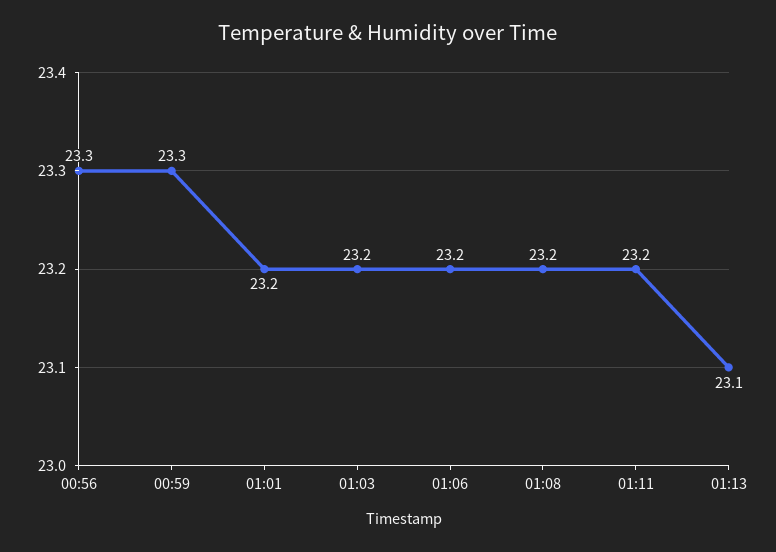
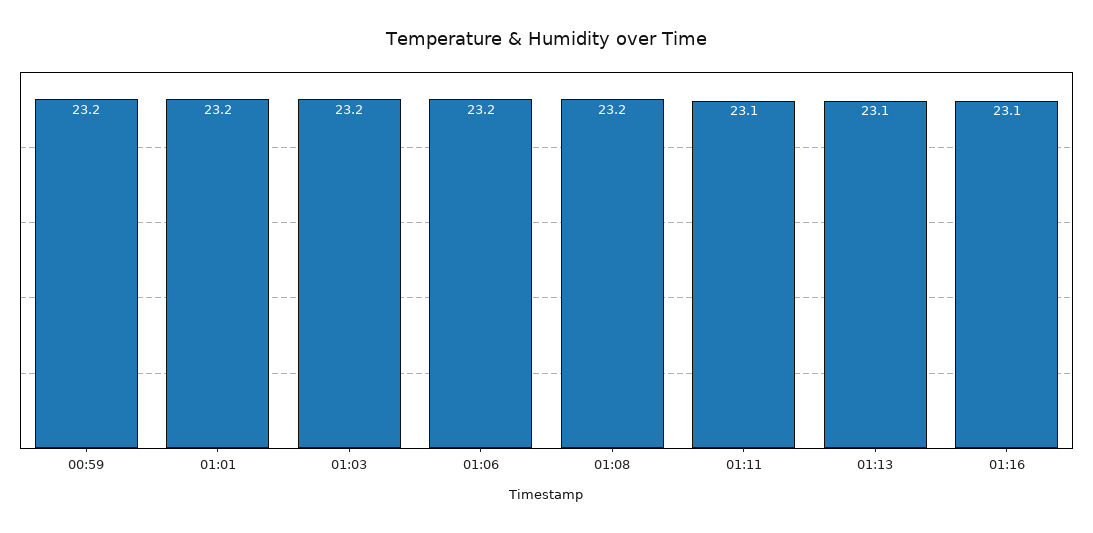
00:56: 23.3 -> none
00:59: 23.3 -> 23.2
01:11: 23.2 -> 23.1
01:16: none -> 23.1

